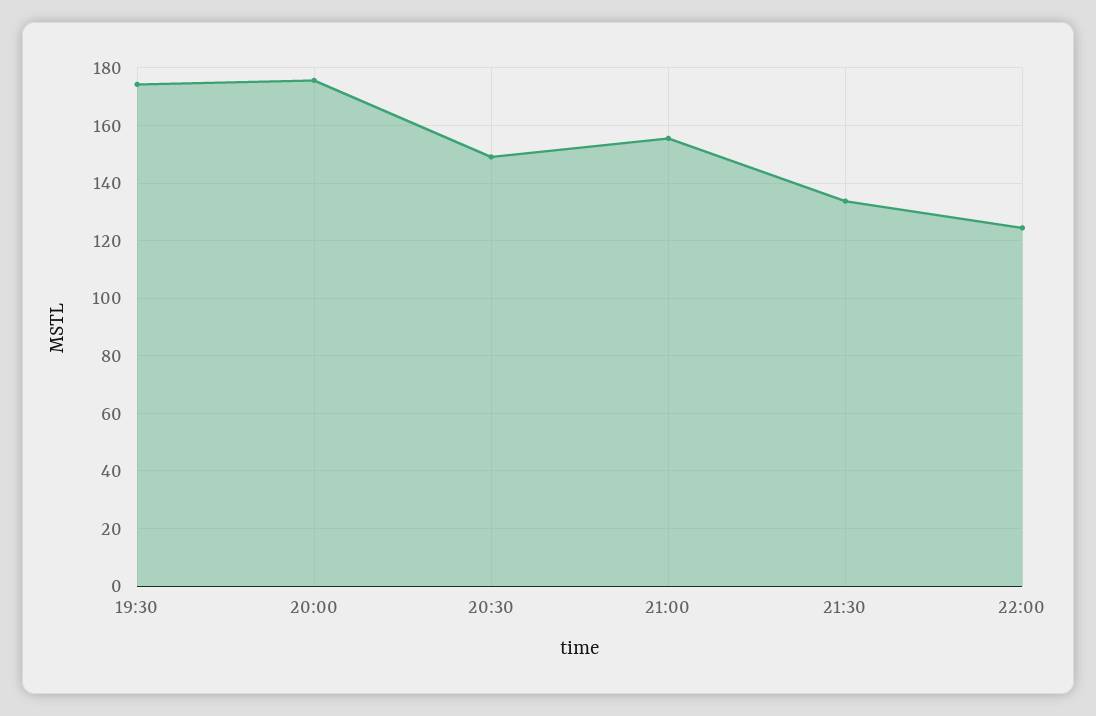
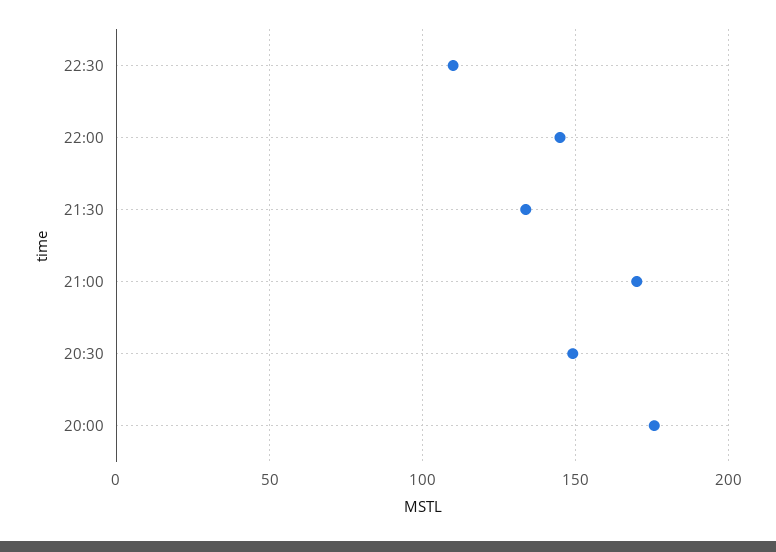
19:30: 175 -> none
21:00: 155 -> 170
22:00: 125 -> 145
22:30: none -> 110

